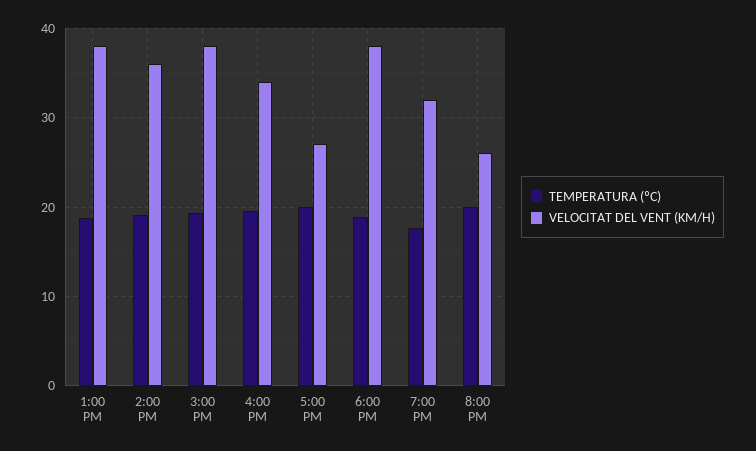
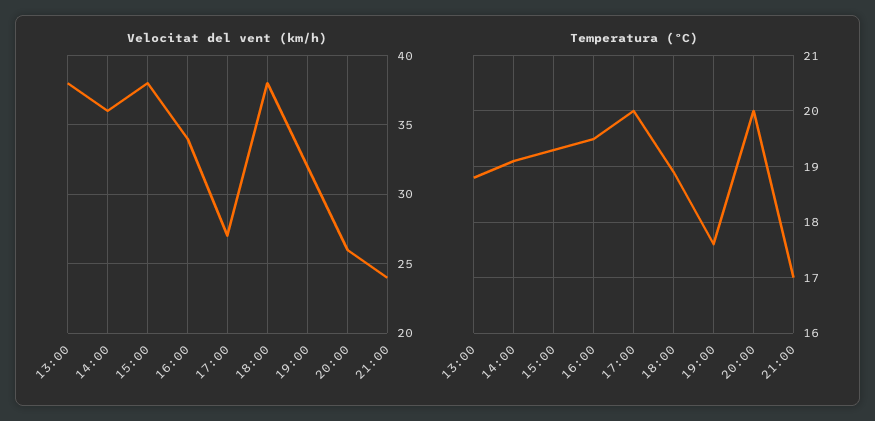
VELOCITAT DEL VENT (KM/H), 21:00: none -> 24
TEMPERATURA (ºC), 21:00: none -> 17

